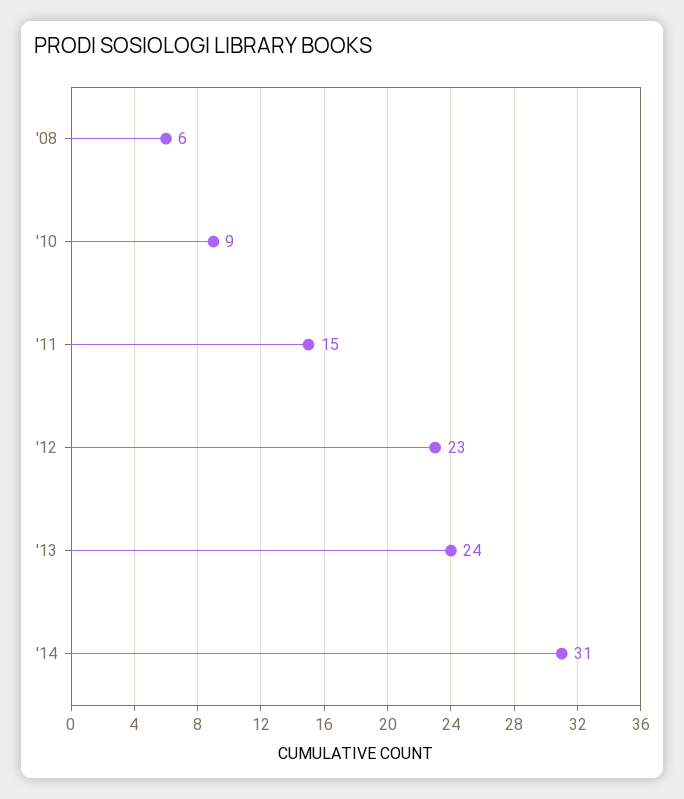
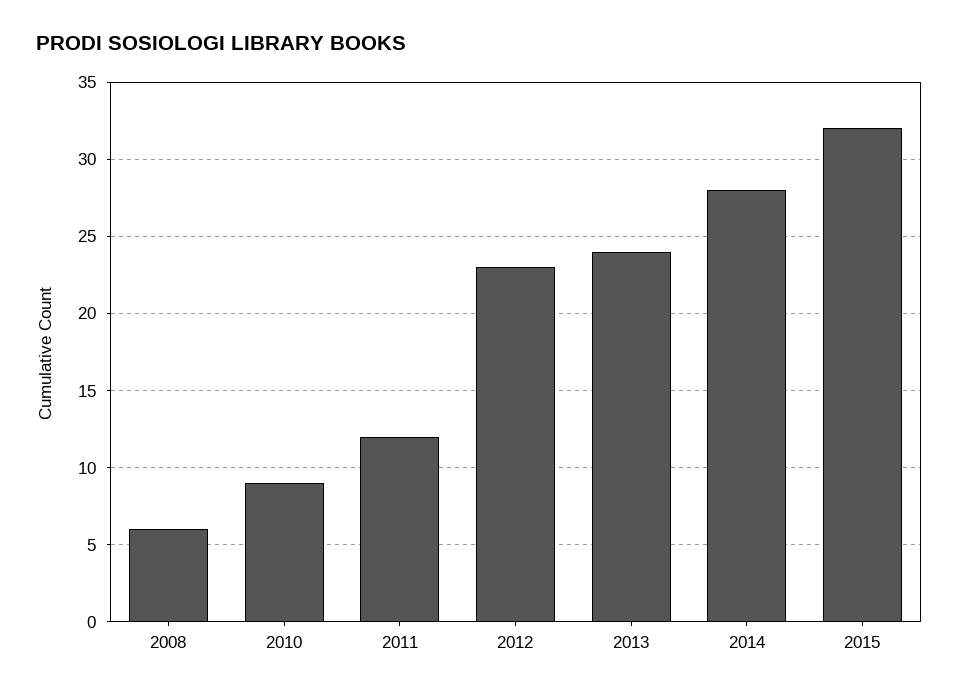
'11: 15 -> 12
'14: 31 -> 28
2015: none -> 32

